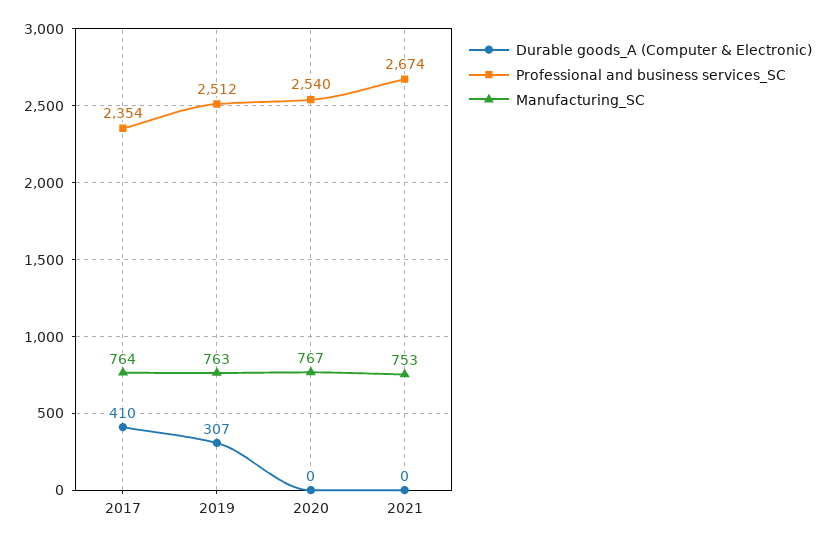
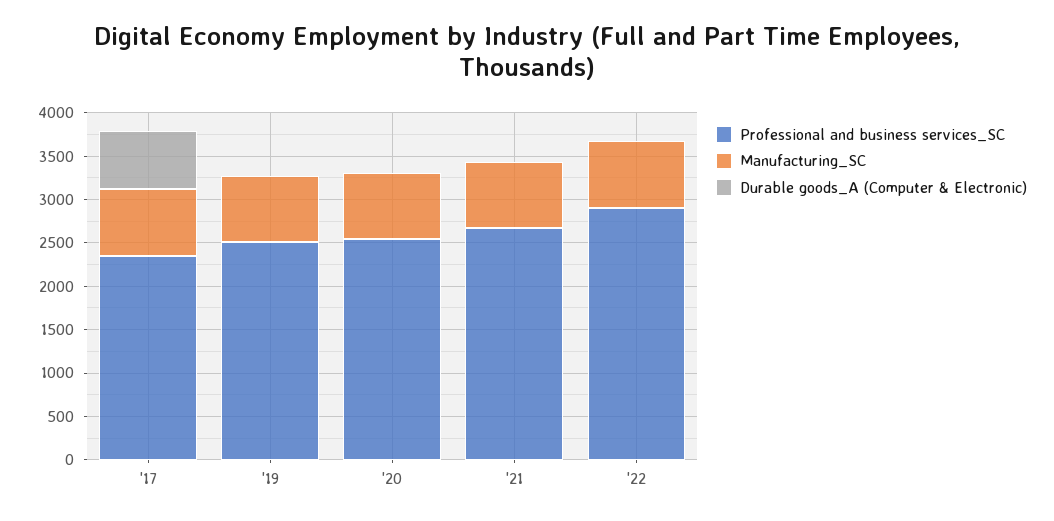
Durable goods_A (Computer & Electronic), 2017: 410 -> 700
Durable goods_A (Computer & Electronic), 2019: 307 -> 0
Professional and business services_SC, '22: none -> 2900
Manufacturing_SC, '22: none -> 800
Durable goods_A (Computer & Electronic), '22: none -> 0

